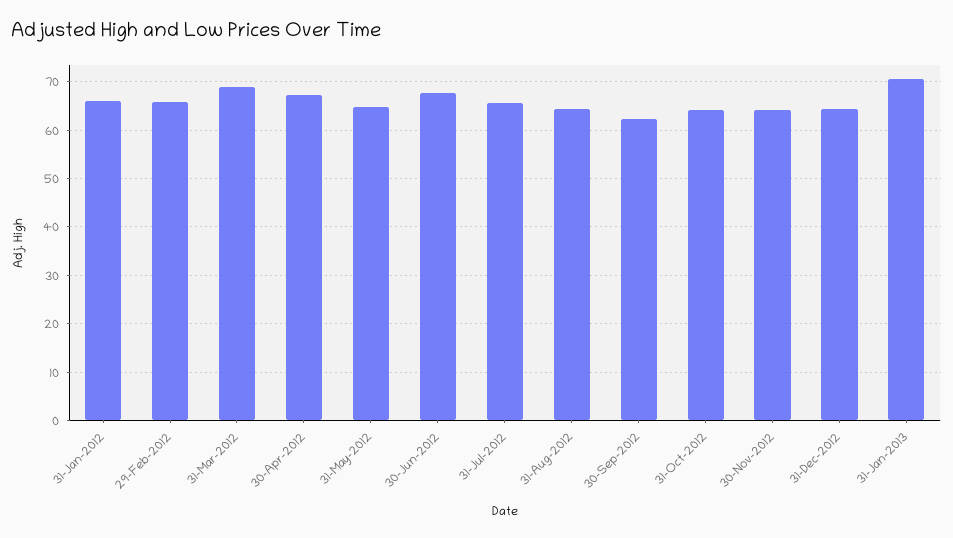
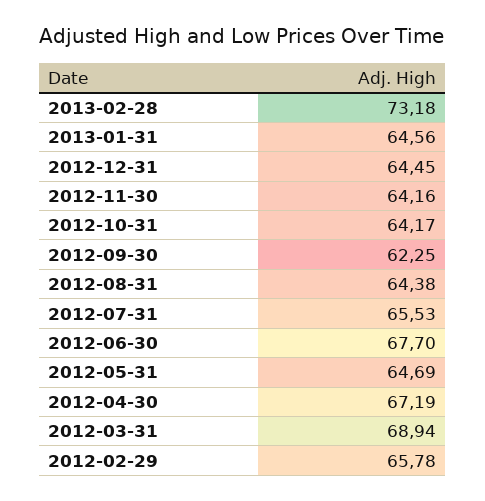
31-Jan-2012: 66 -> none
31-Jan-2013: 70 -> 64.56
2013-02-28: none -> 73.18

